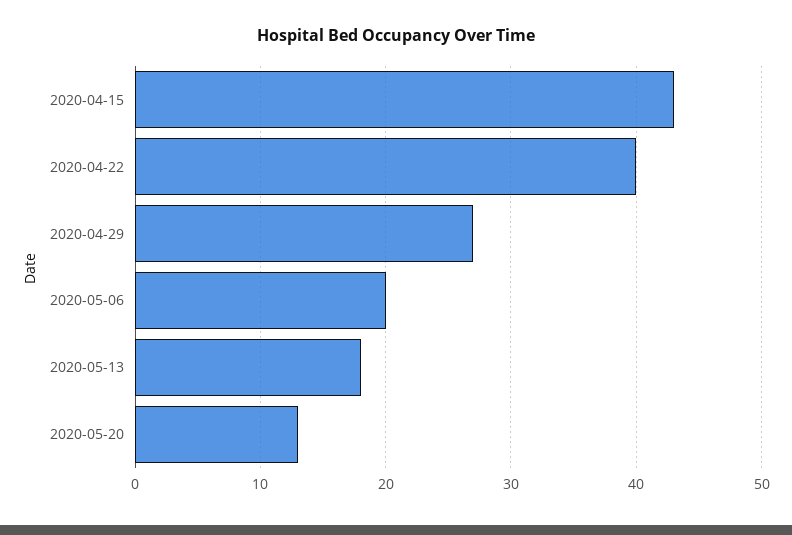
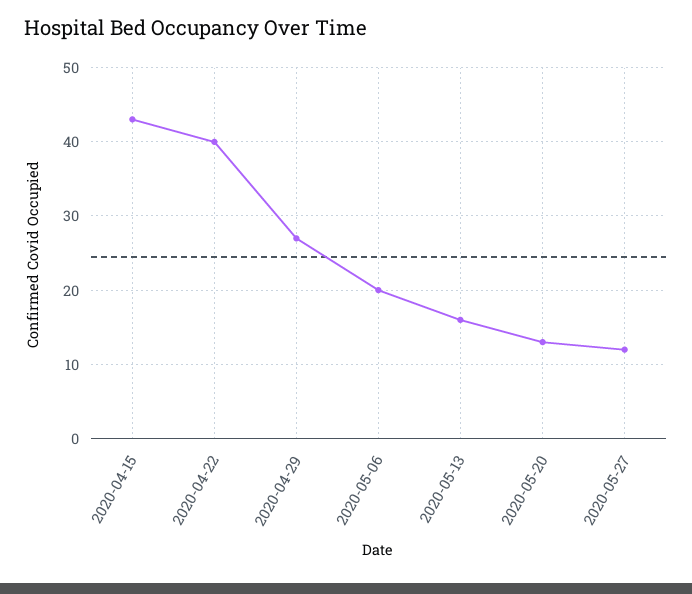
2020-05-13: 18 -> 16
2020-05-27: none -> 12

